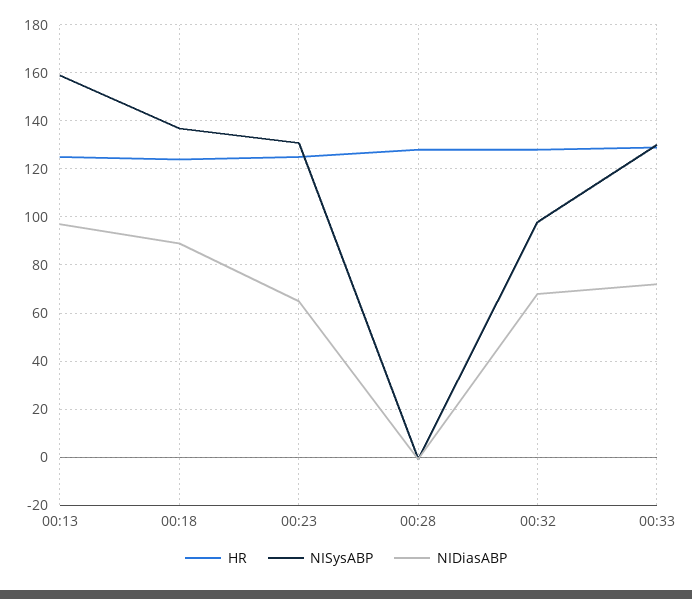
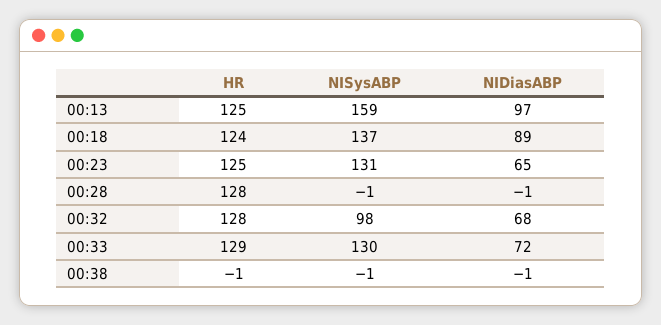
HR, 00:38: none -> -1
NISysABP, 00:38: none -> -1
NIDiasABP, 00:38: none -> -1

